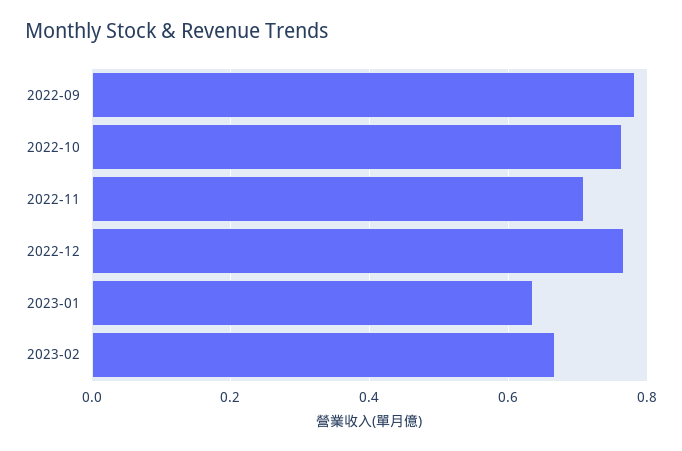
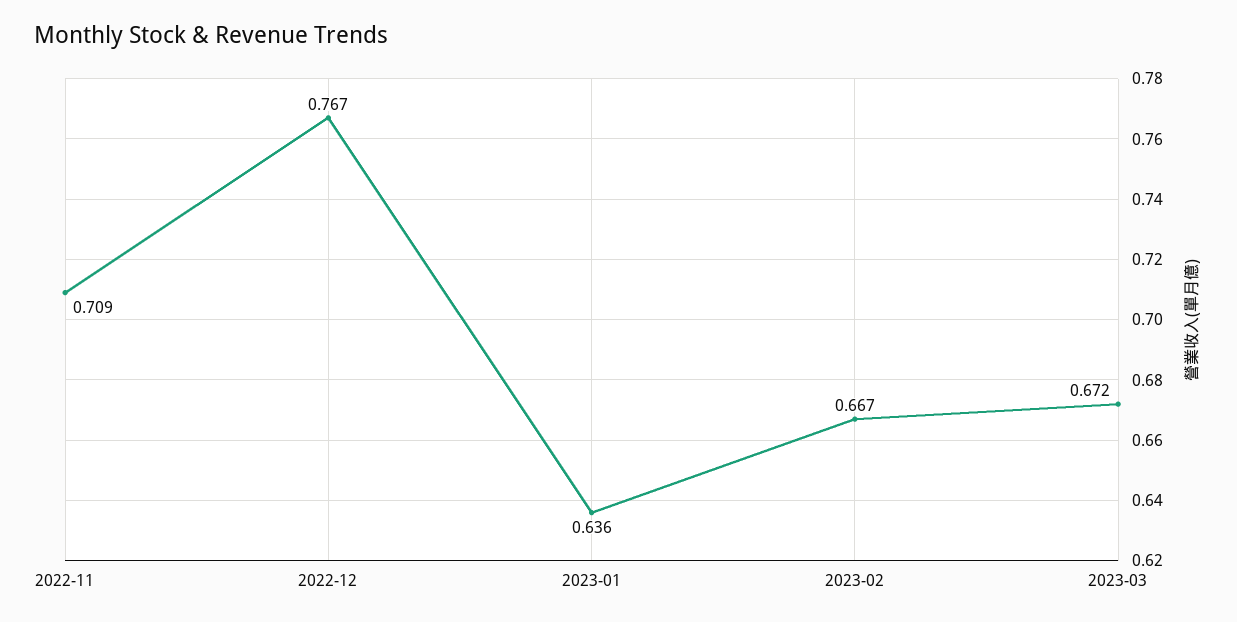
2022-09: 0.78 -> none
2022-10: 0.76 -> none
2023-03: none -> 0.672

